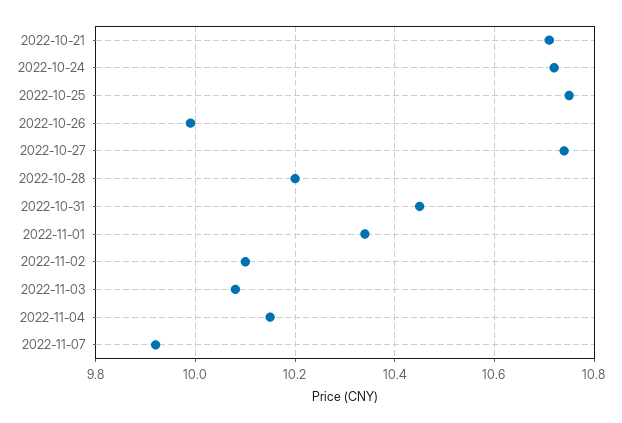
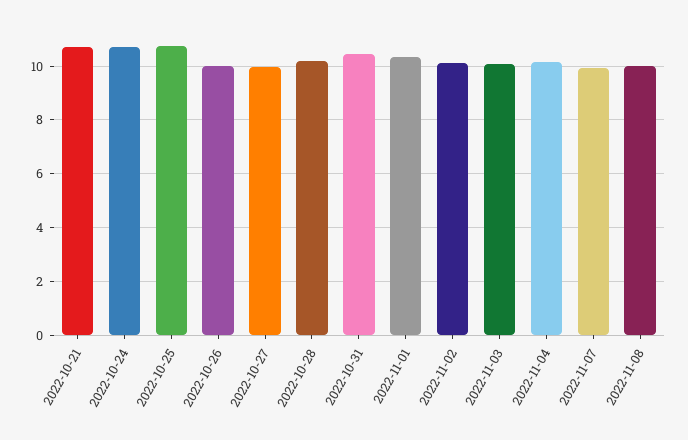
2022-10-27: 10.75 -> 10
2022-11-08: none -> 10

